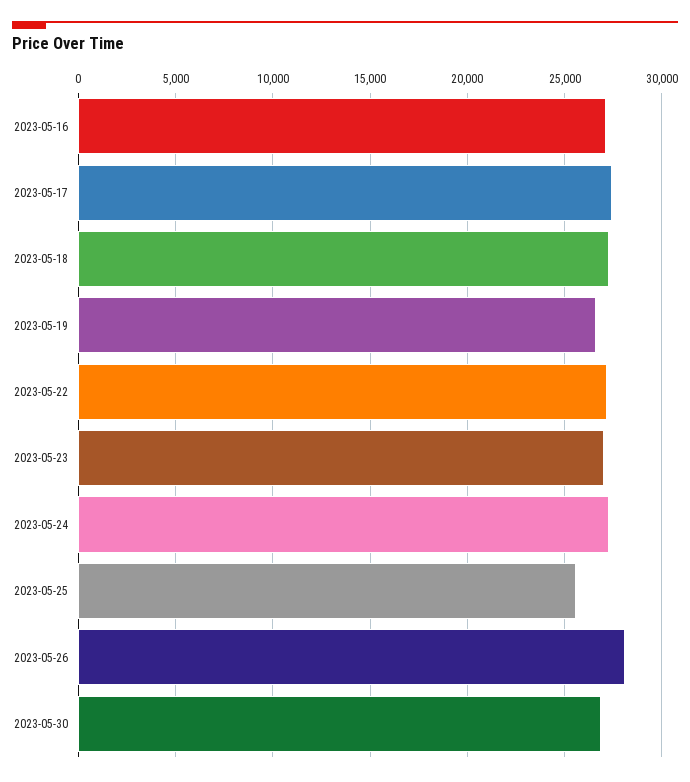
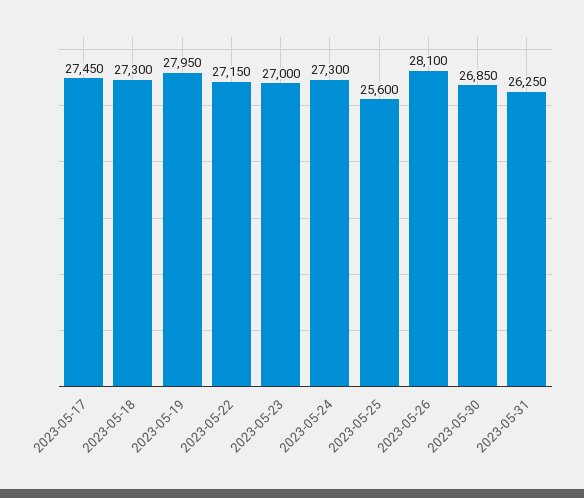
2023-05-16: 27000 -> none
2023-05-19: 26500 -> 27950
2023-05-31: none -> 26250

